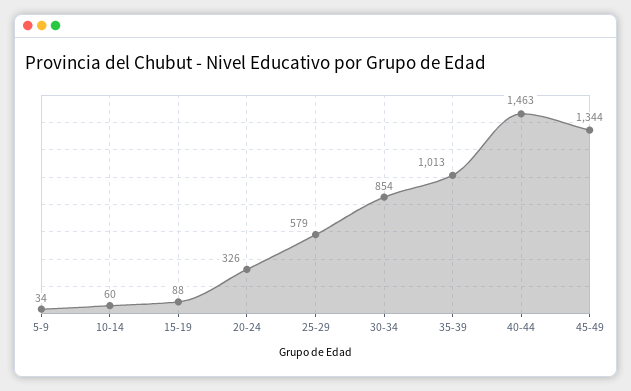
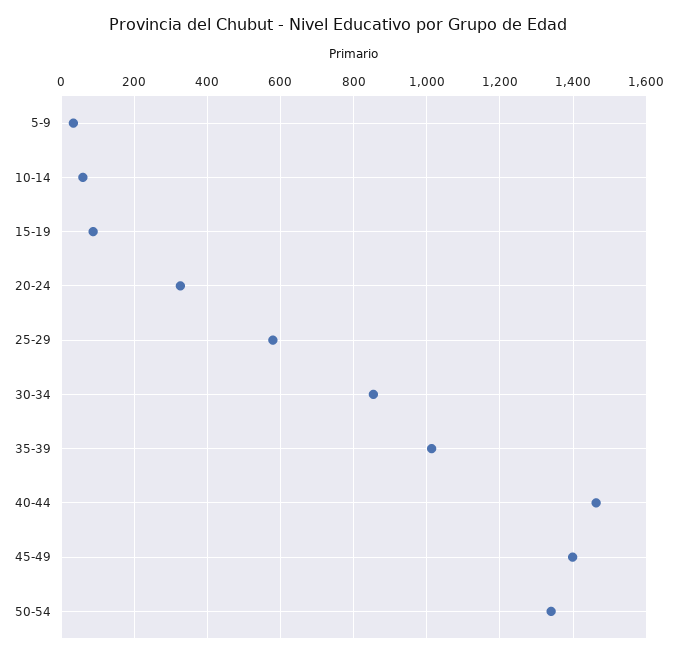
45-49: 1344 -> 1400
50-54: none -> 1340

